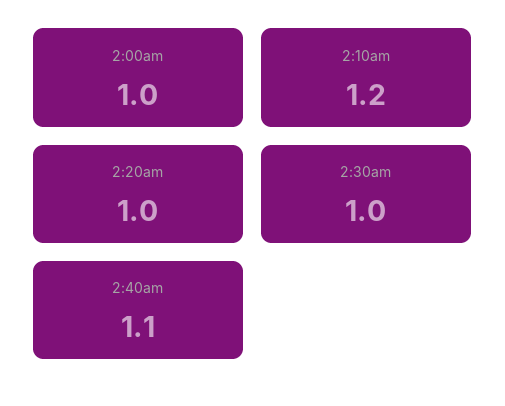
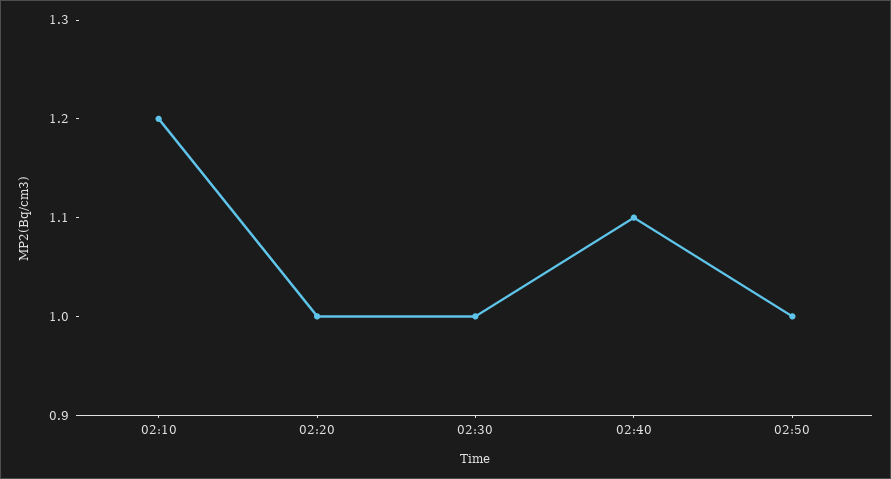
2:00am: 1 -> none
02:50: none -> 1

